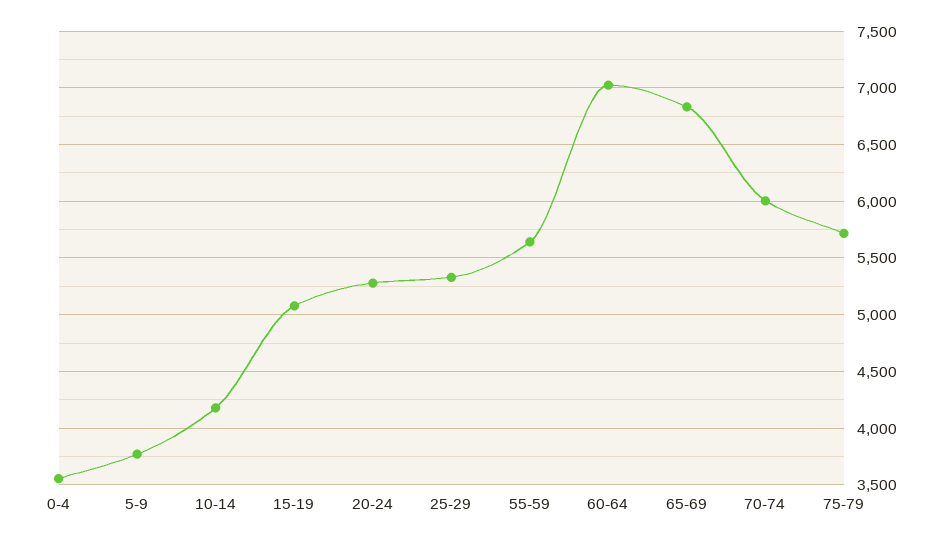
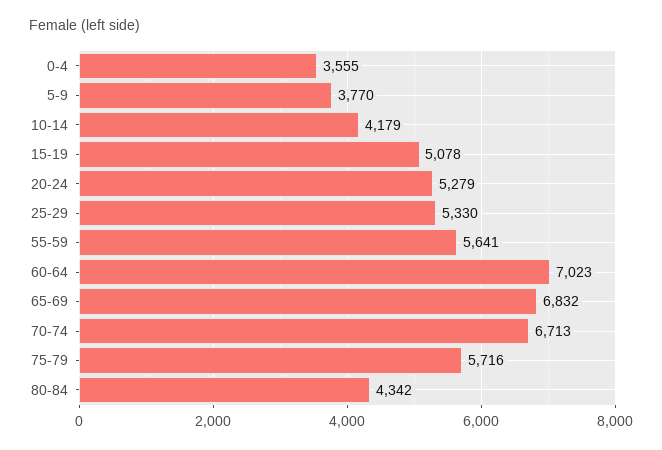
70-74: 6000 -> 6713
80-84: none -> 4342

